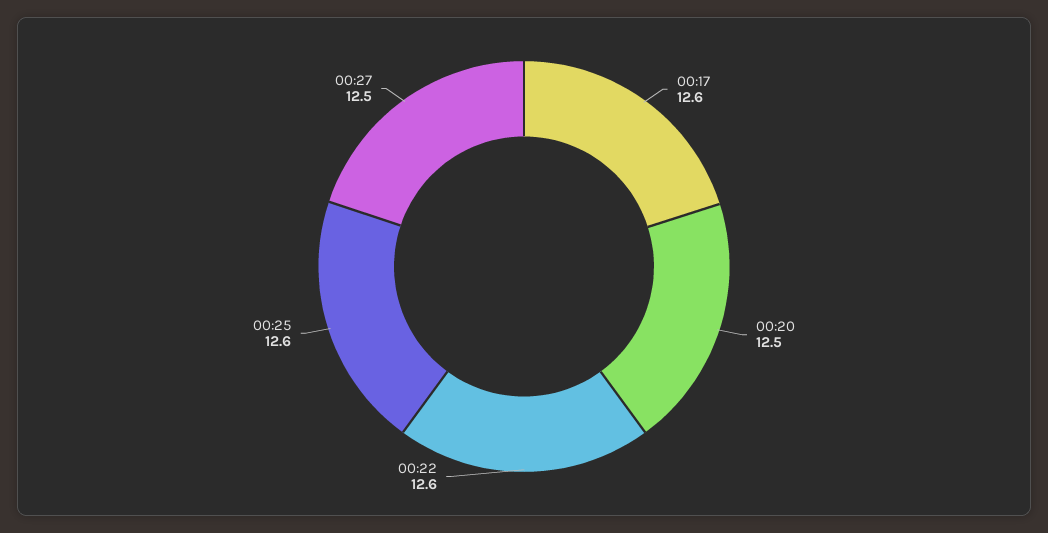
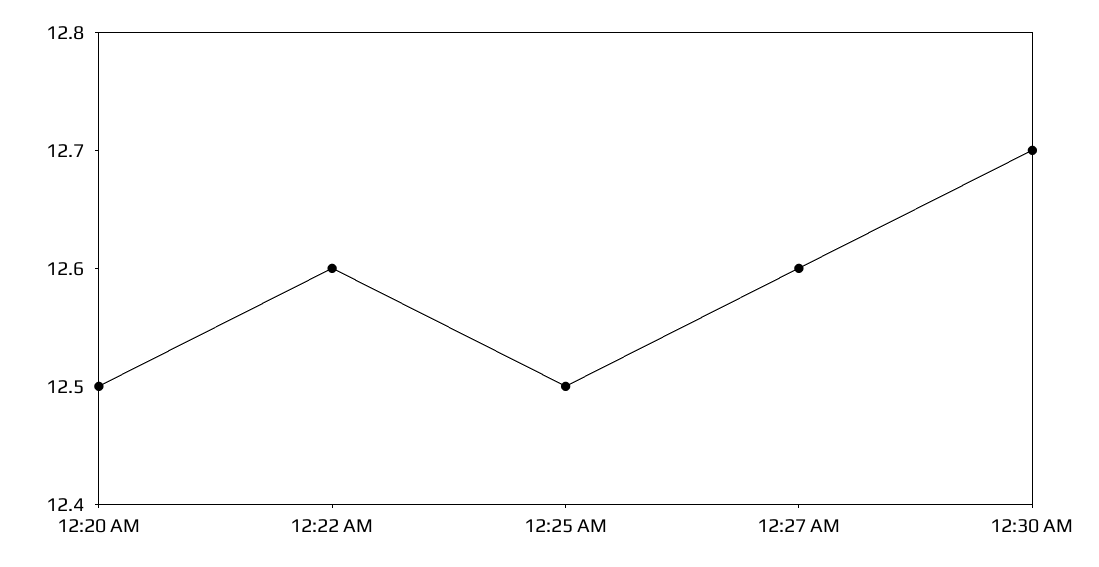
00:17: 12.6 -> none
00:25: 12.6 -> 12.5
00:27: 12.5 -> 12.6
12:30 AM: none -> 12.7

